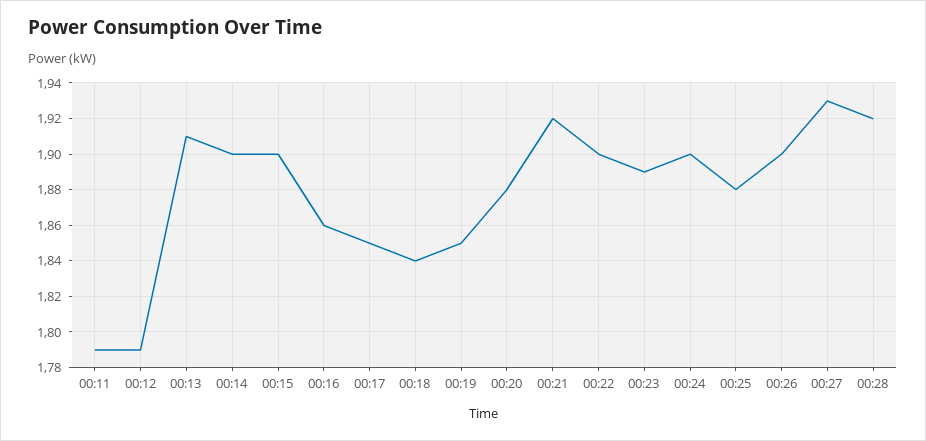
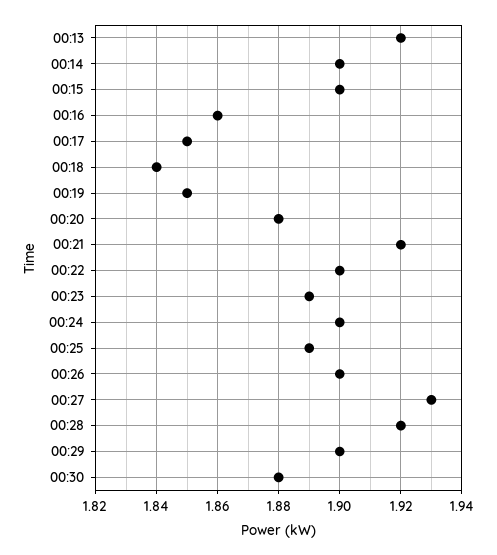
00:11: 1.79 -> none
00:12: 1.79 -> none
00:13: 1.91 -> 1.92
00:25: 1.88 -> 1.89
00:29: none -> 1.9
00:30: none -> 1.88

